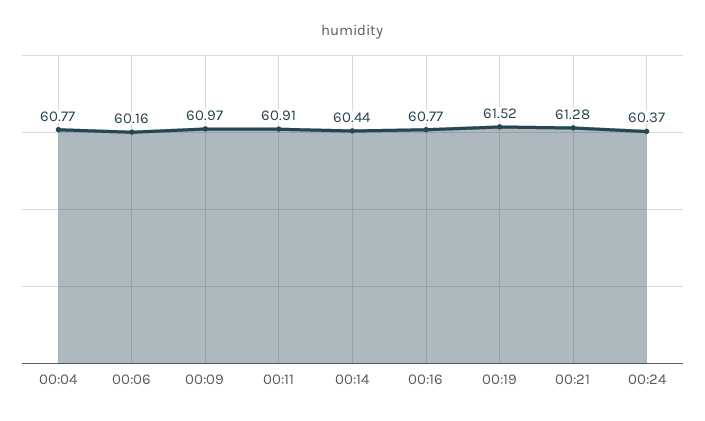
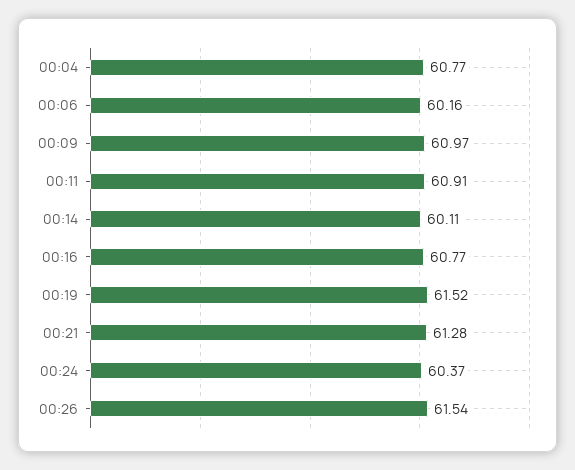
00:14: 60.44 -> 60.11
00:26: none -> 61.54

